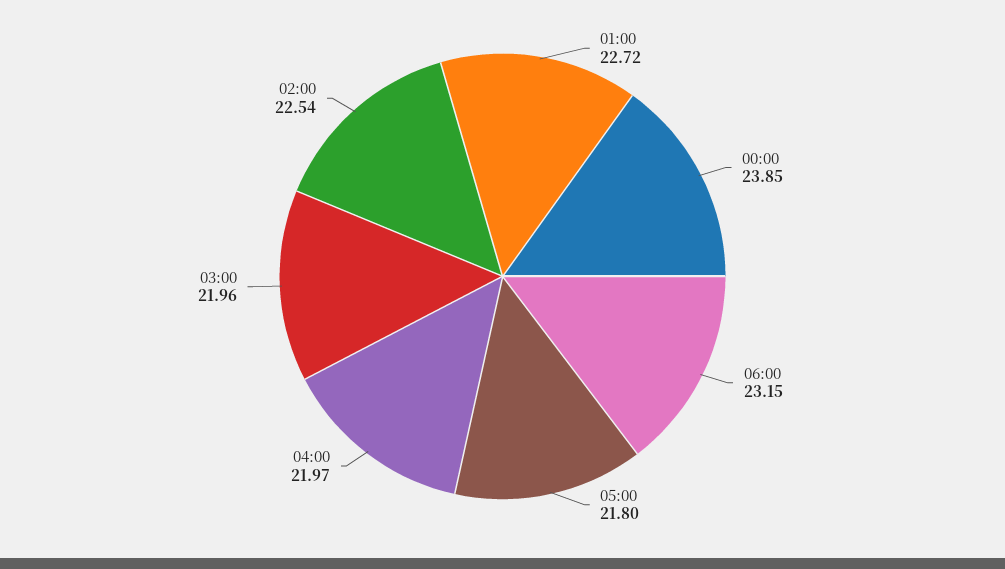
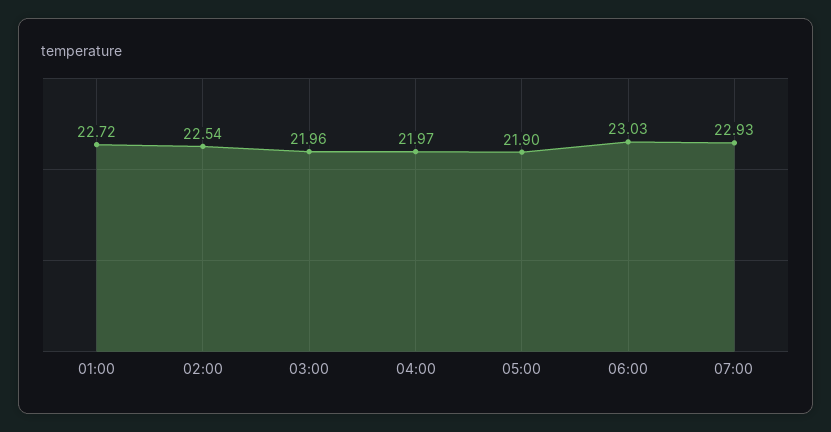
00:00: 23.85 -> none
06:00: 23.15 -> 23.03
05:00: 21.8 -> 21.9
07:00: none -> 22.93

